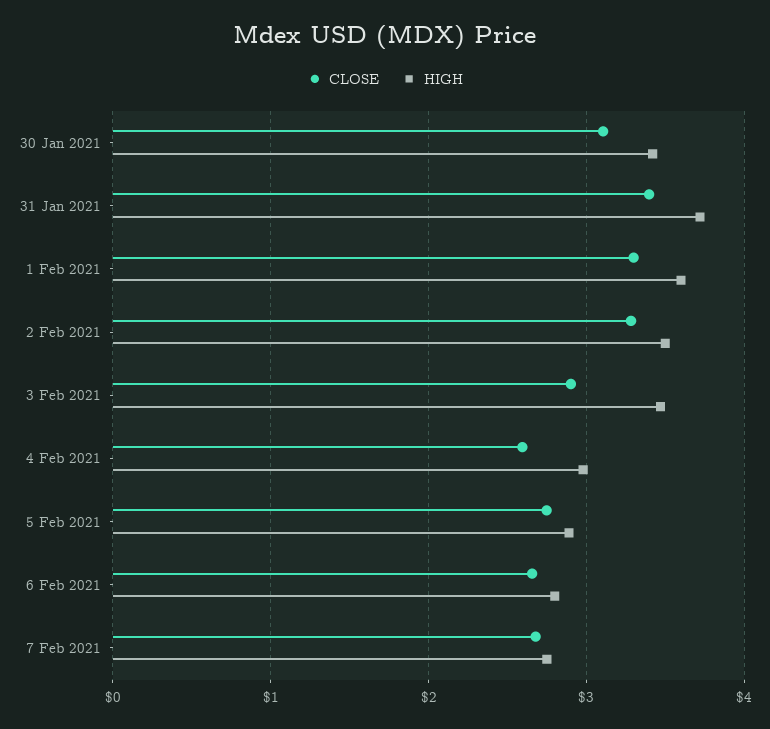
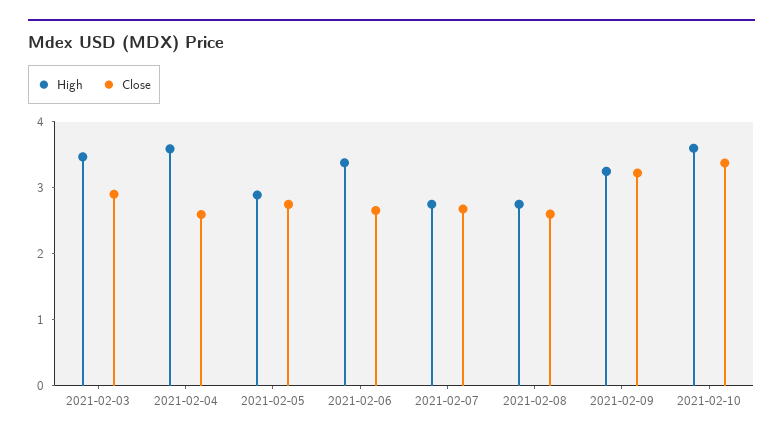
CLOSE, 30 Jan 2021: 3.1 -> none
HIGH, 30 Jan 2021: 3.4 -> none
CLOSE, 31 Jan 2021: 3.4 -> none
HIGH, 31 Jan 2021: 3.7 -> none
CLOSE, 1 Feb 2021: 3.3 -> none
HIGH, 1 Feb 2021: 3.6 -> none
CLOSE, 2 Feb 2021: 3.3 -> none
HIGH, 2 Feb 2021: 3.5 -> none
HIGH, 4 Feb 2021: 3 -> 3.6
HIGH, 6 Feb 2021: 2.8 -> 3.4
HIGH, 2021-02-08: none -> 2.8
CLOSE, 2021-02-08: none -> 2.6
HIGH, 2021-02-09: none -> 3.2
CLOSE, 2021-02-09: none -> 3.2
HIGH, 2021-02-10: none -> 3.6
CLOSE, 2021-02-10: none -> 3.4

